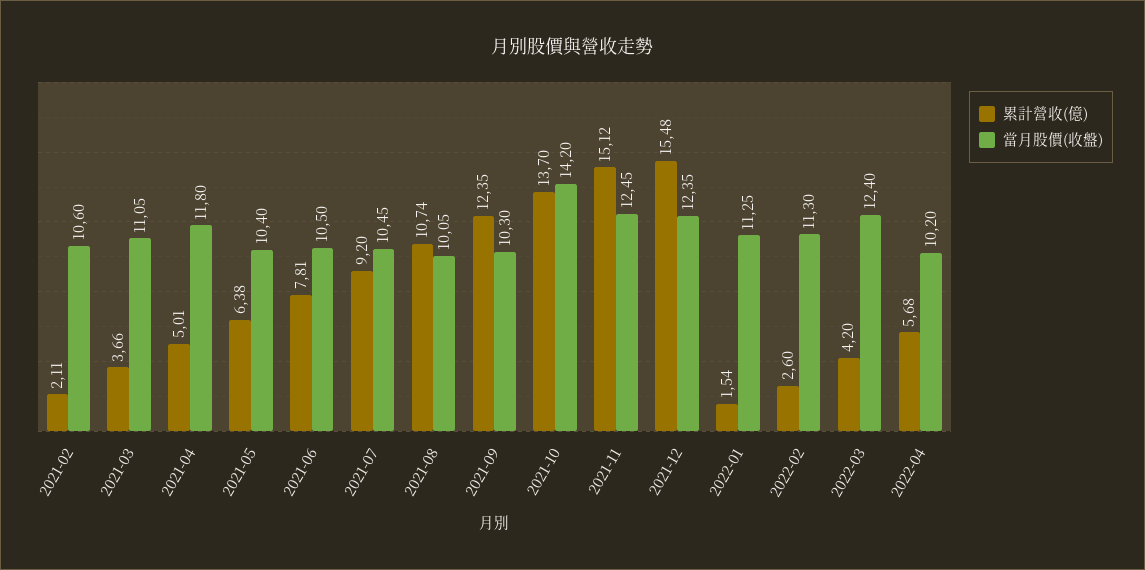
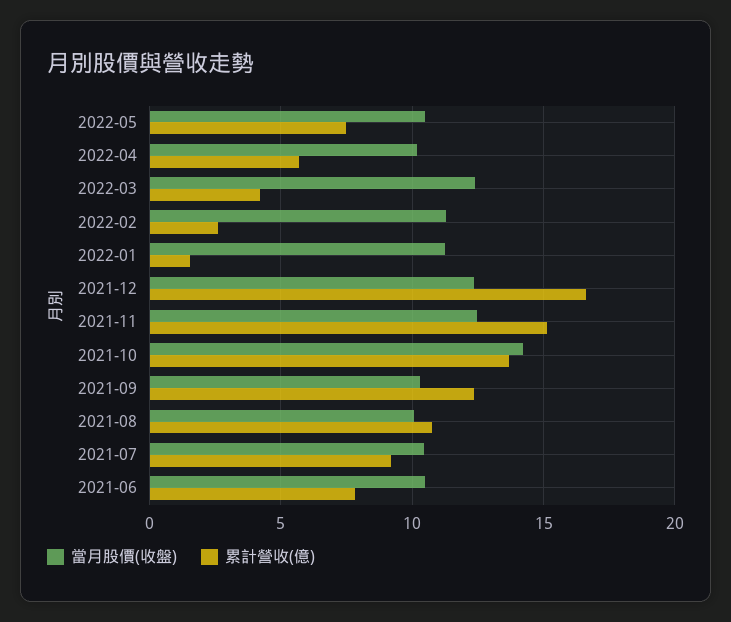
累計營收(億), 2021-02: 2.11 -> none
當月股價(收盤), 2021-02: 10.6 -> none
累計營收(億), 2021-03: 3.66 -> none
當月股價(收盤), 2021-03: 11.05 -> none
累計營收(億), 2021-04: 5.01 -> none
當月股價(收盤), 2021-04: 11.8 -> none
累計營收(億), 2021-05: 6.38 -> none
當月股價(收盤), 2021-05: 10.4 -> none
累計營收(億), 2021-12: 15.48 -> 16.5
當月股價(收盤), 2022-05: none -> 10.5
累計營收(億), 2022-05: none -> 7.5

